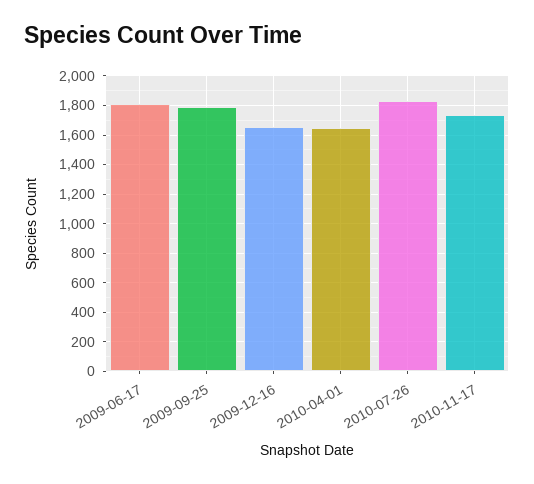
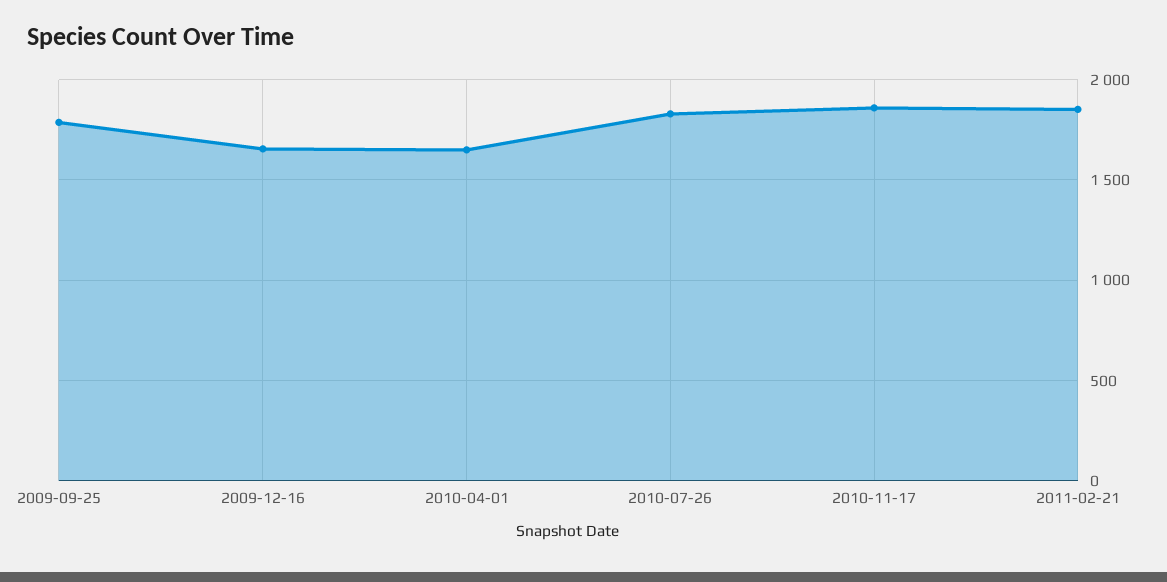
2009-06-17: 1800 -> none
2010-11-17: 1750 -> 1850
2011-02-21: none -> 1850

